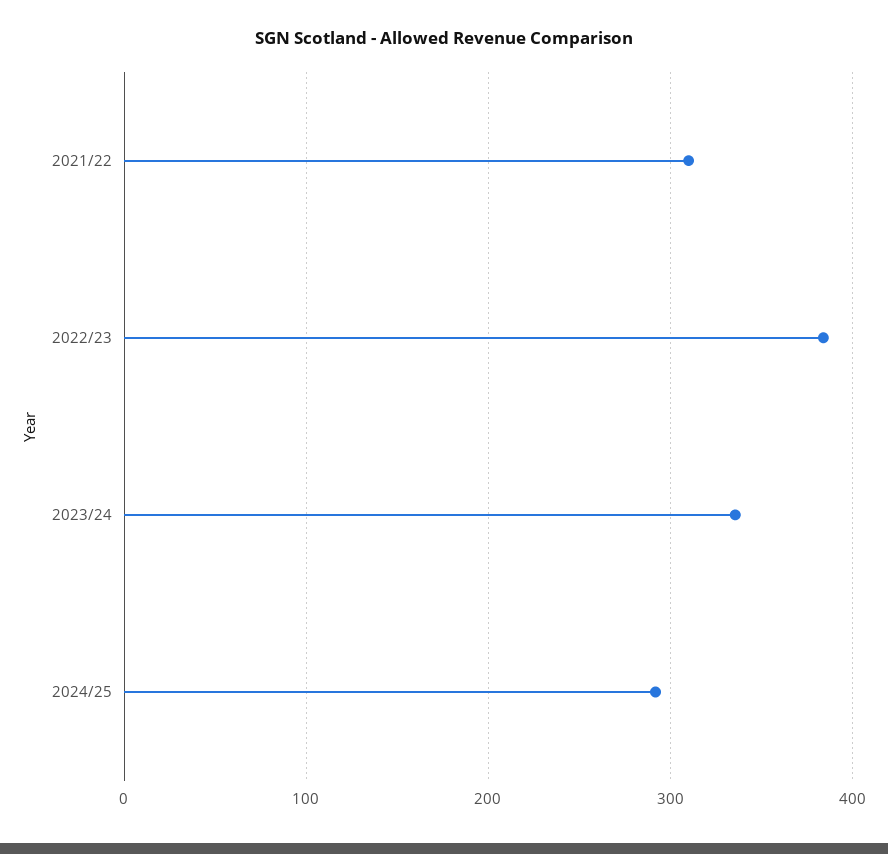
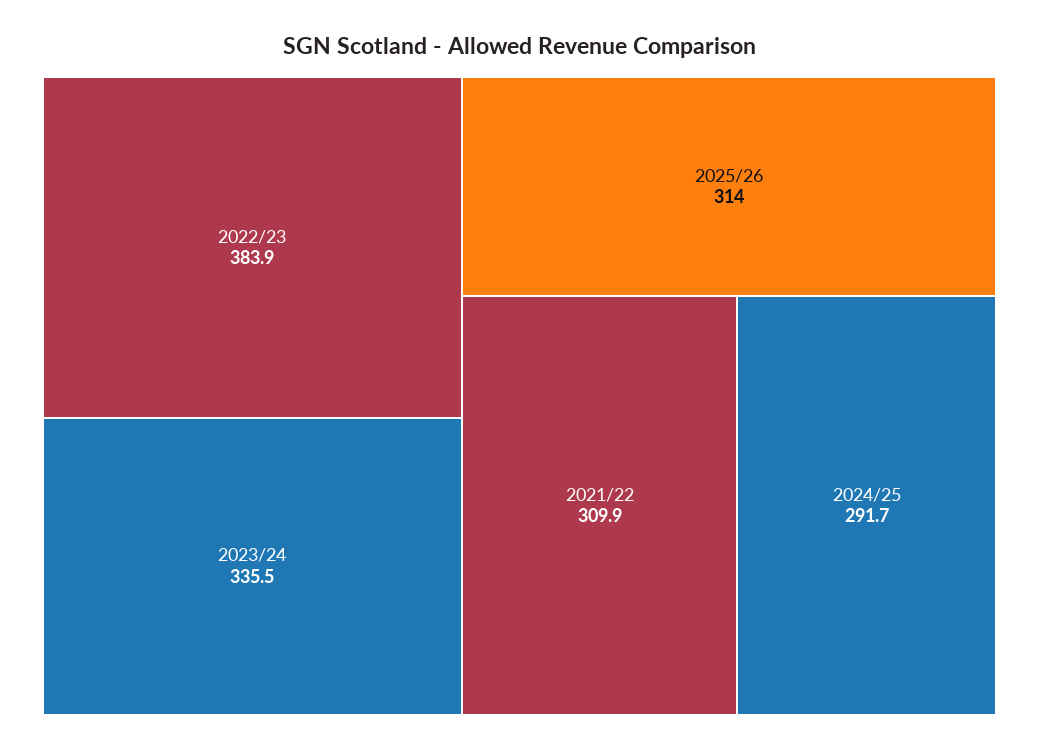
2025/26: none -> 314

